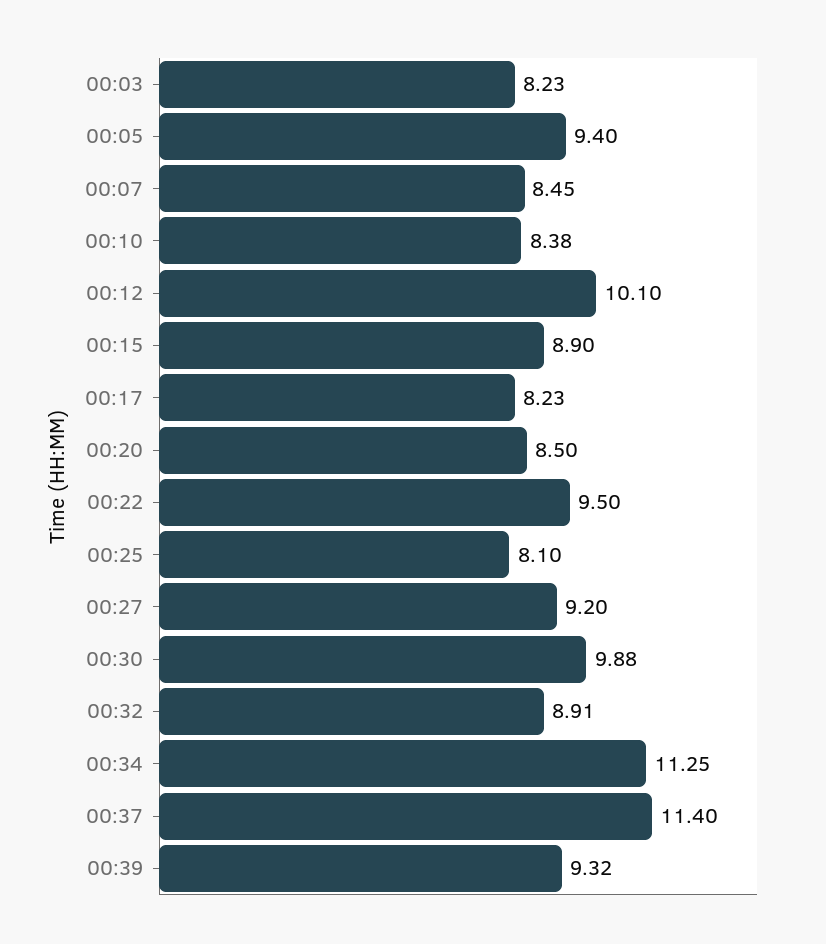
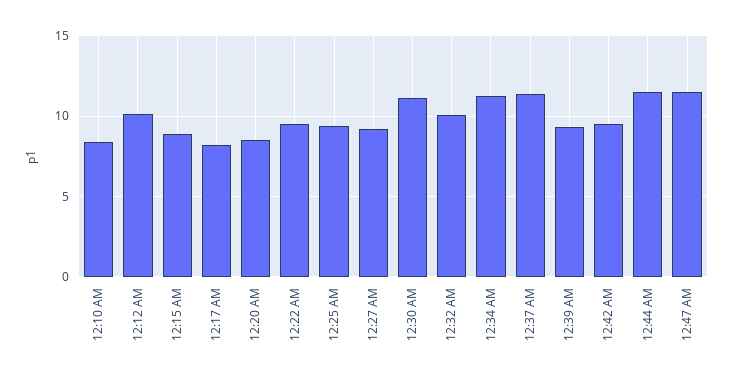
00:03: 8.23 -> none
00:05: 9.4 -> none
00:07: 8.45 -> none
00:25: 8.1 -> 9.5
00:30: 9.88 -> 11
00:32: 8.91 -> 10
12:42 AM: none -> 9.5
12:44 AM: none -> 11.5
12:47 AM: none -> 11.5

